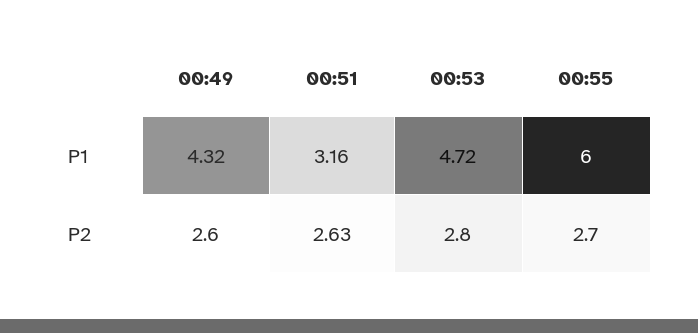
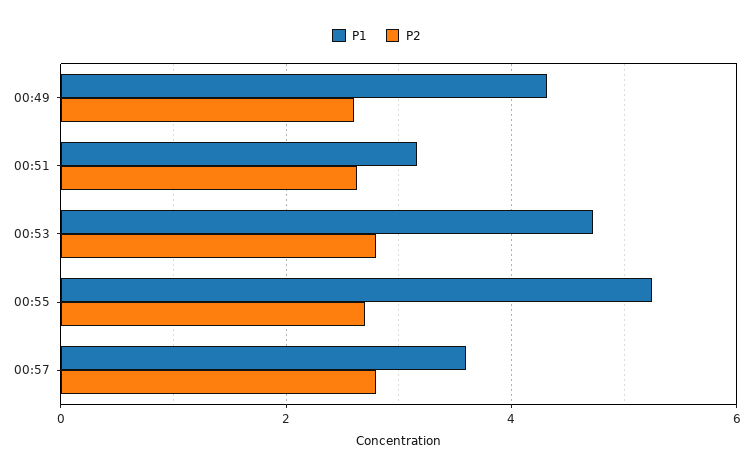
P1, 00:55: 6 -> 5.2
P1, 00:57: none -> 3.6
P2, 00:57: none -> 2.8

